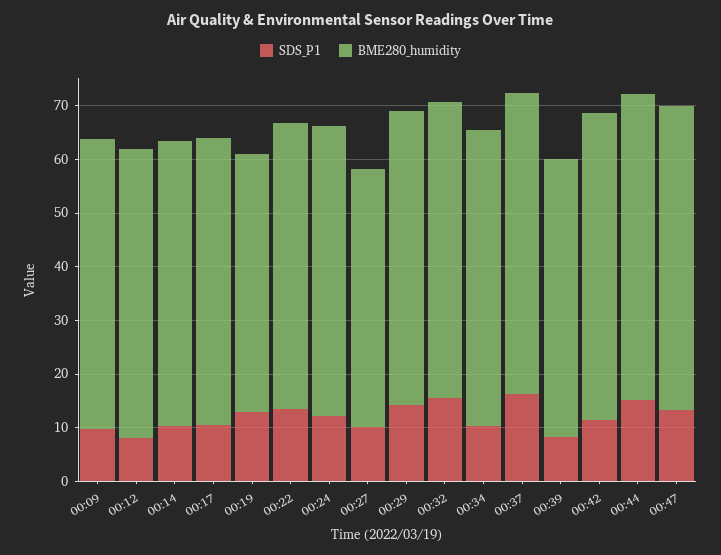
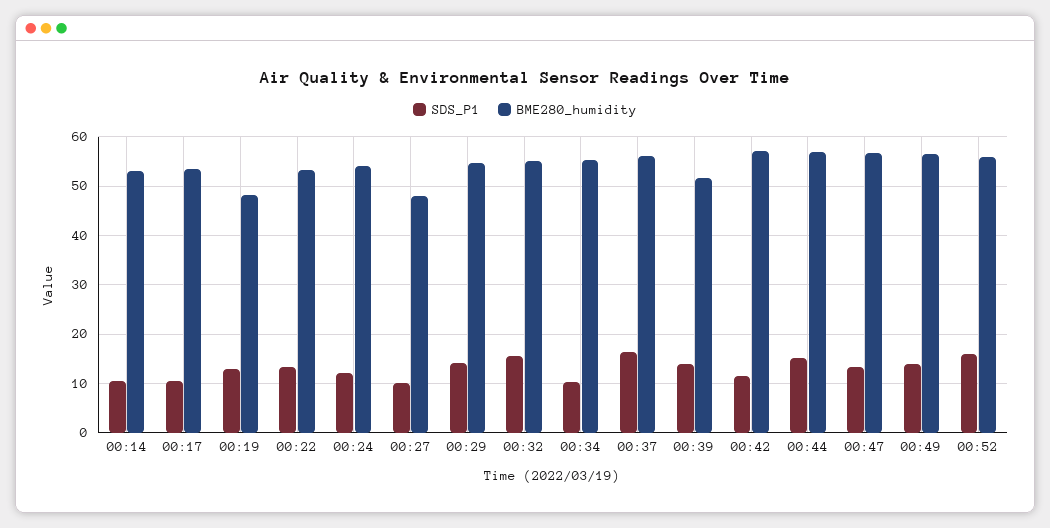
SDS_P1, 00:09: 10 -> none
BME280_humidity, 00:09: 54 -> none
SDS_P1, 00:12: 8 -> none
BME280_humidity, 00:12: 54 -> none
SDS_P1, 00:39: 8 -> 14
SDS_P1, 00:49: none -> 14
BME280_humidity, 00:49: none -> 56
SDS_P1, 00:52: none -> 16
BME280_humidity, 00:52: none -> 56

